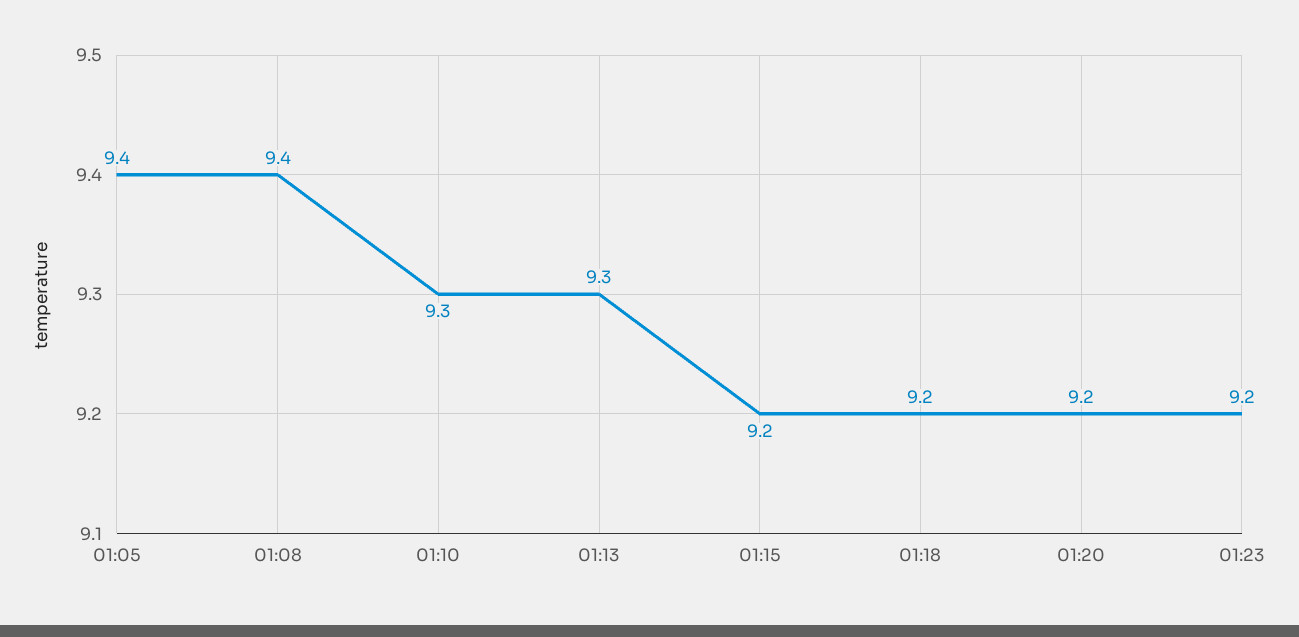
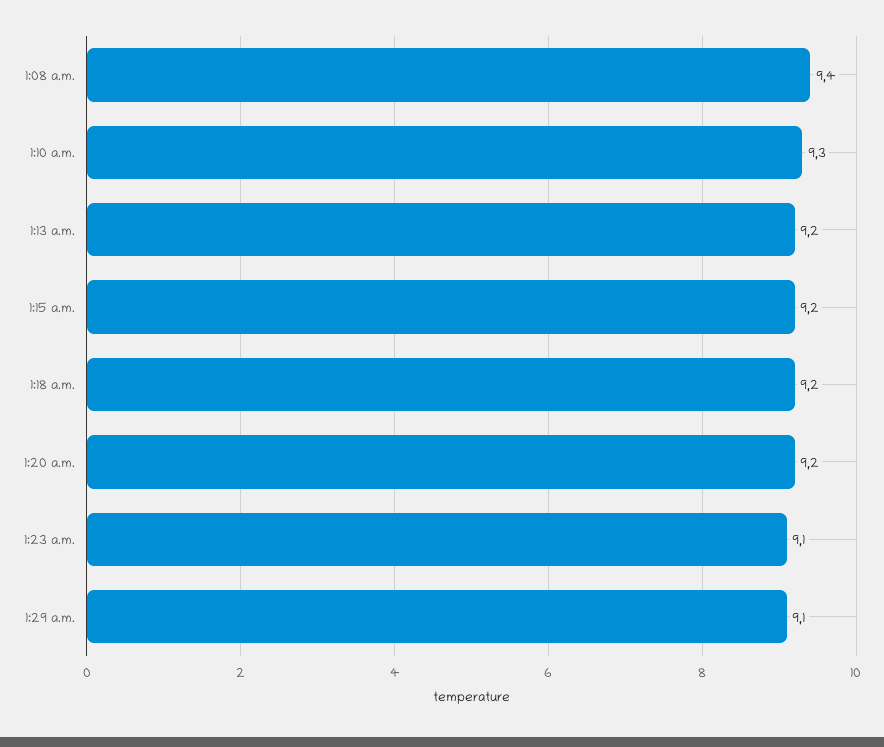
01:05: 9.4 -> none
01:13: 9.3 -> 9.2
01:23: 9.2 -> 9.1
1:29 a.m.: none -> 9.1

